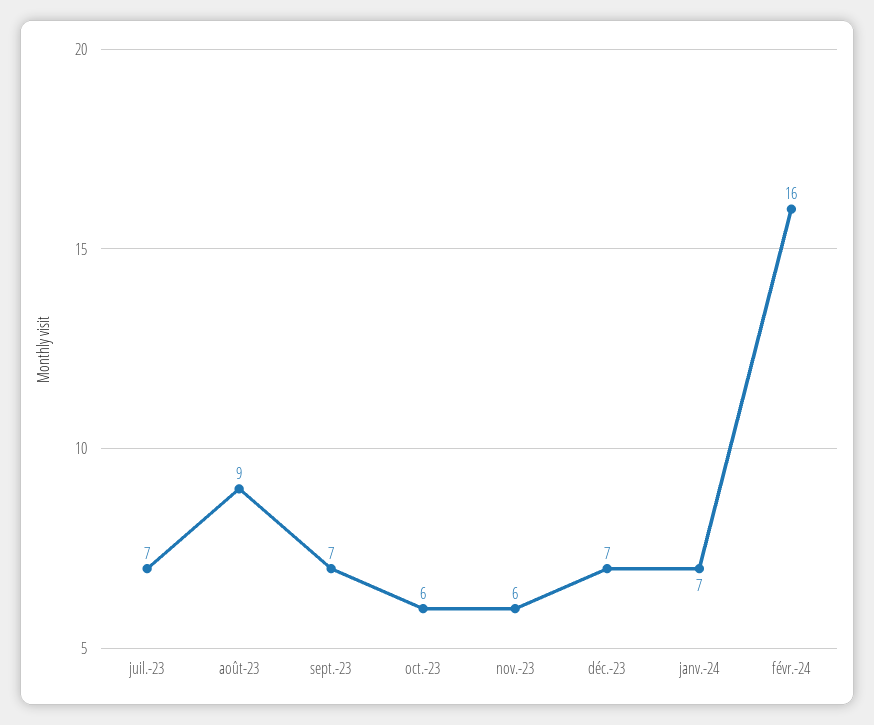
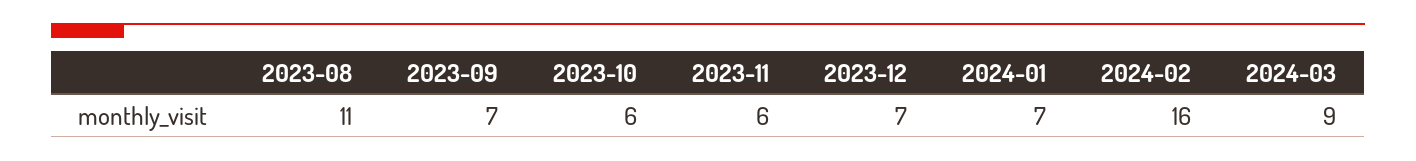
juil.-23: 7 -> none
août-23: 9 -> 11
2024-03: none -> 9

